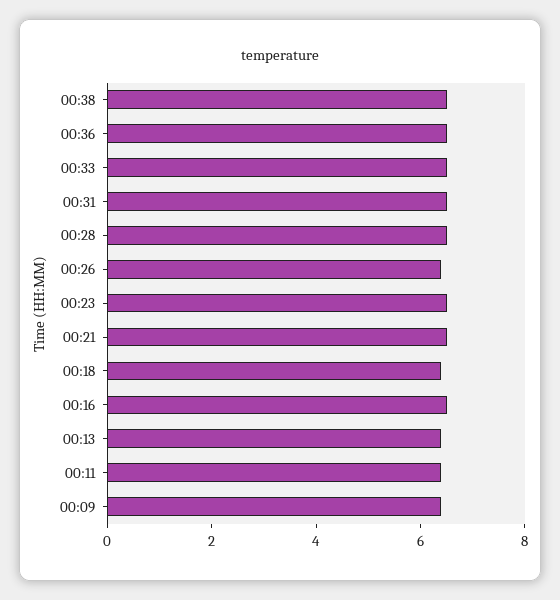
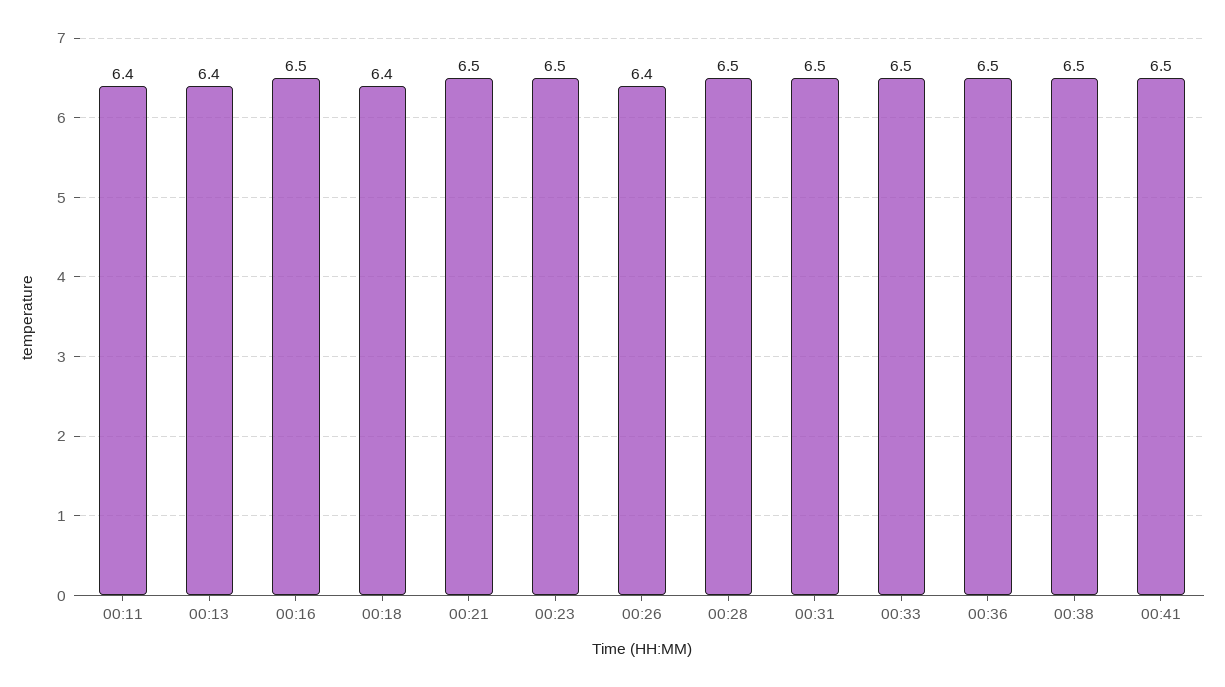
00:09: 6.5 -> none
00:41: none -> 6.5

